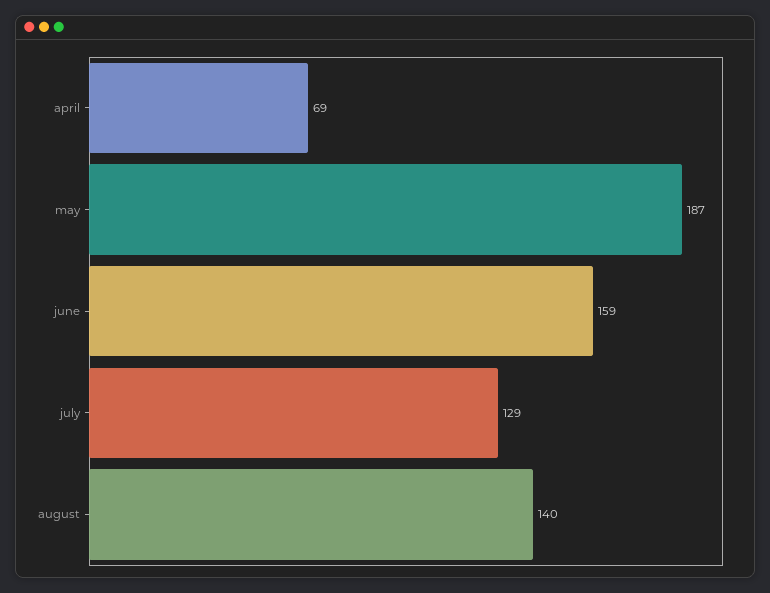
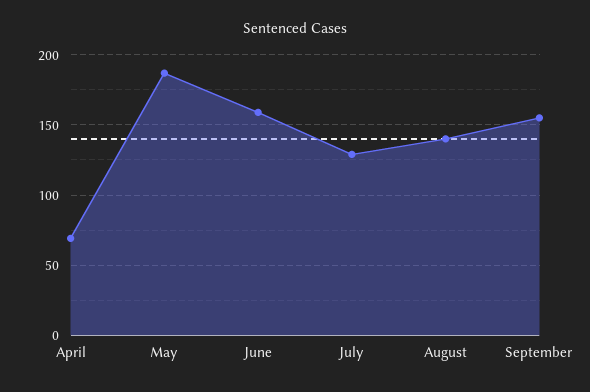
September: none -> 155

